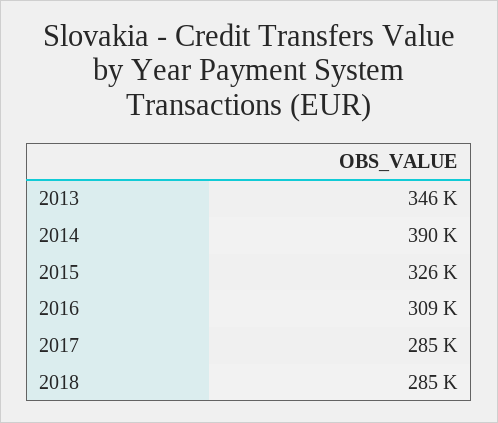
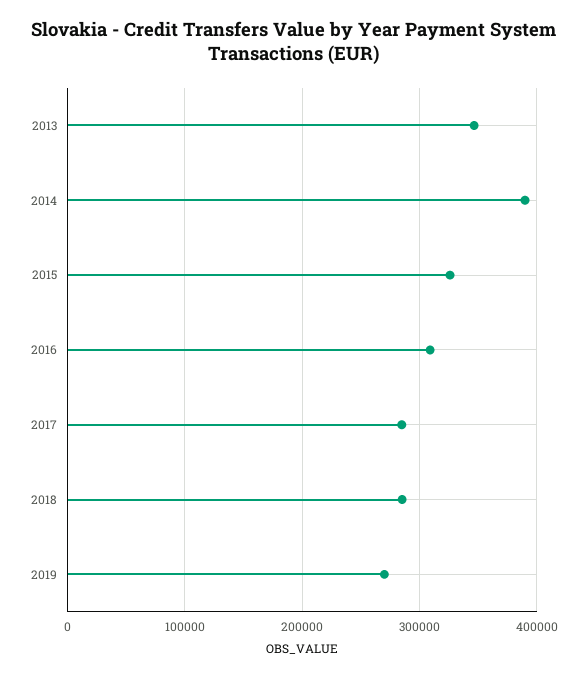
2019: none -> 270000

